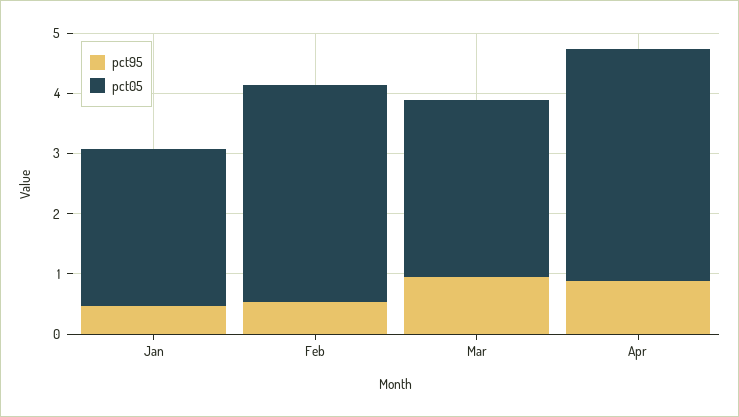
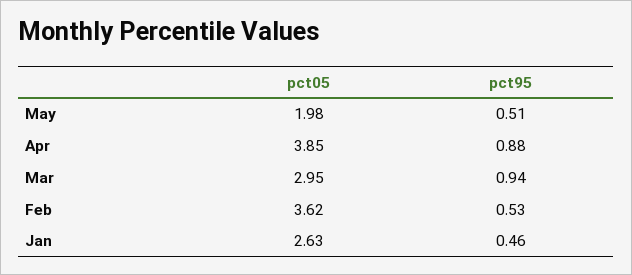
pct05, May: none -> 1.98
pct95, May: none -> 0.51

